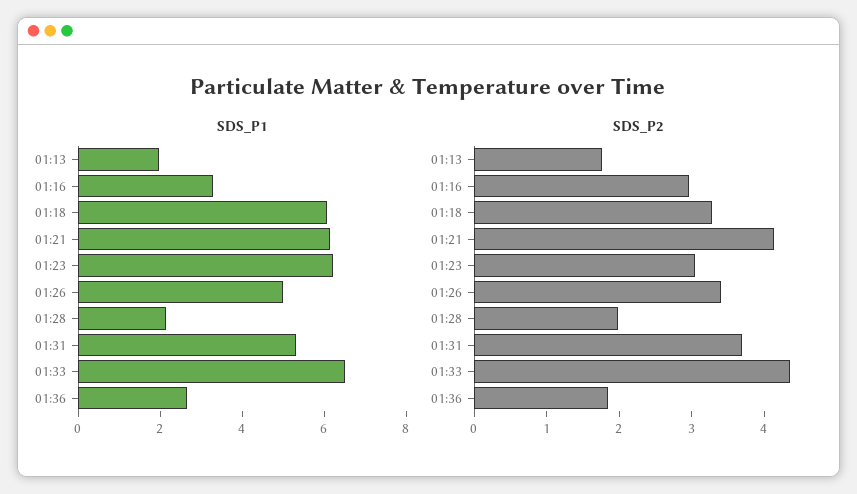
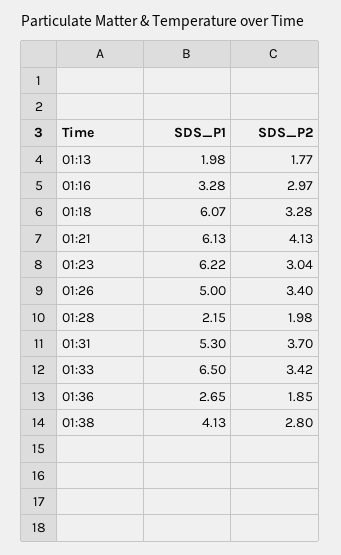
SDS_P2, 01:33: 4.4 -> 3.42
SDS_P1, 01:38: none -> 4.13
SDS_P2, 01:38: none -> 2.8

